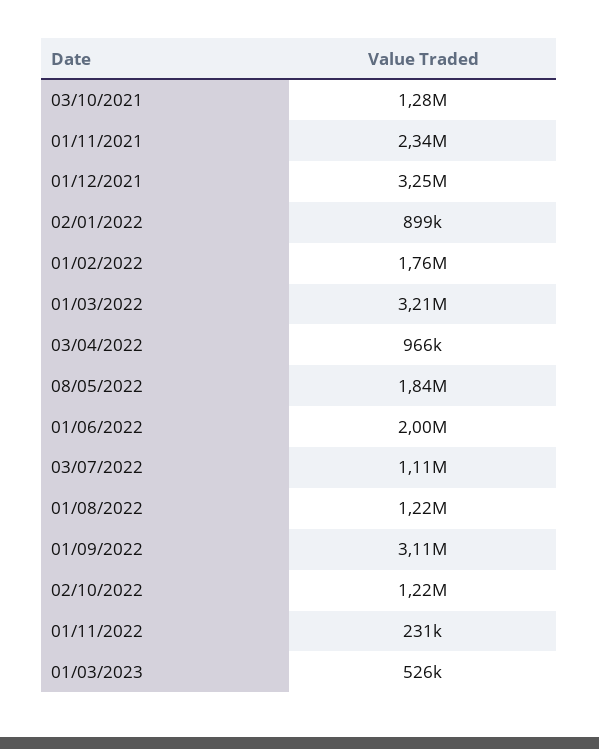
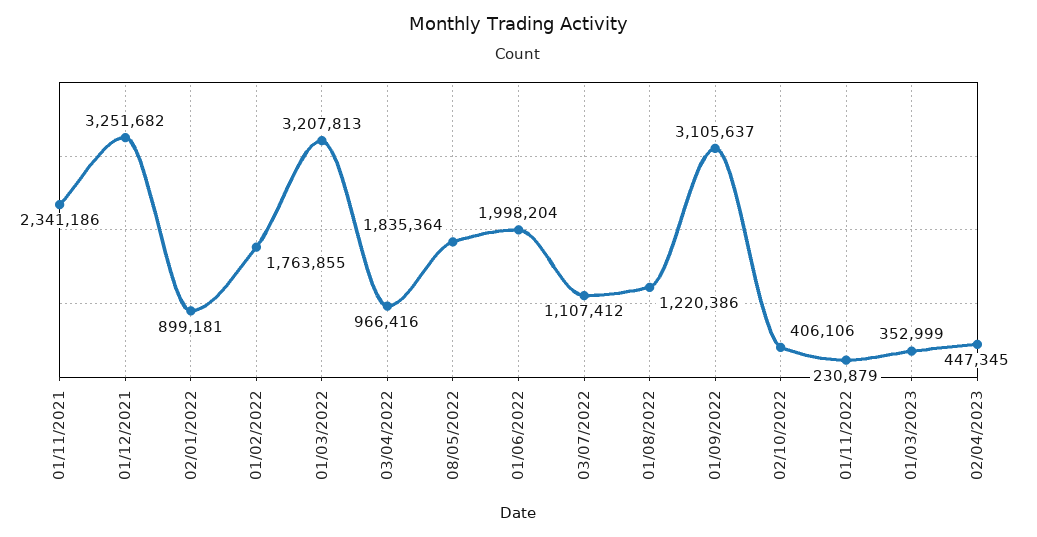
03/10/2021: 1280000 -> none
02/10/2022: 1220000 -> 406106
01/03/2023: 526000 -> 352999
02/04/2023: none -> 447345

